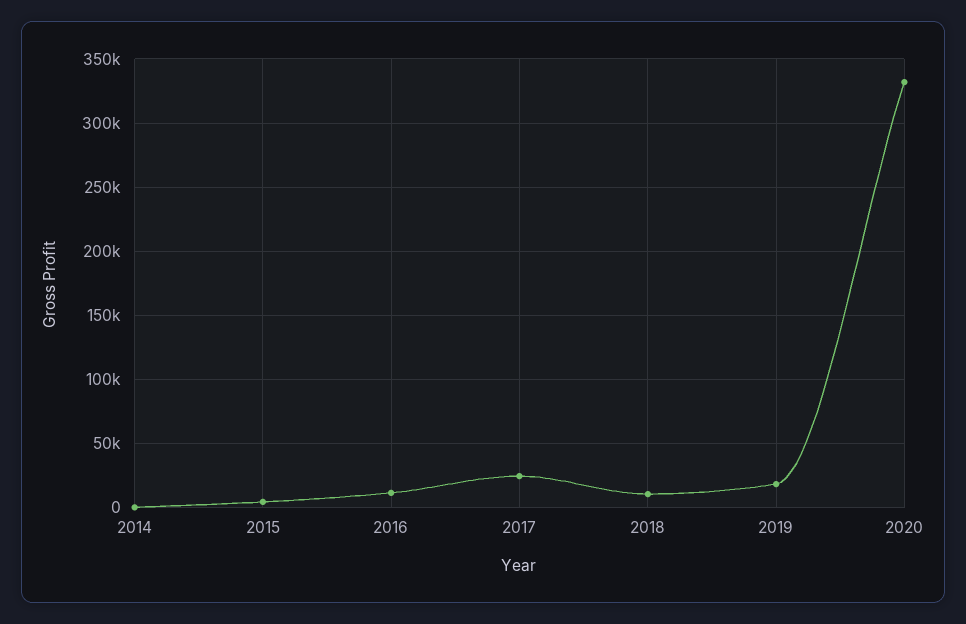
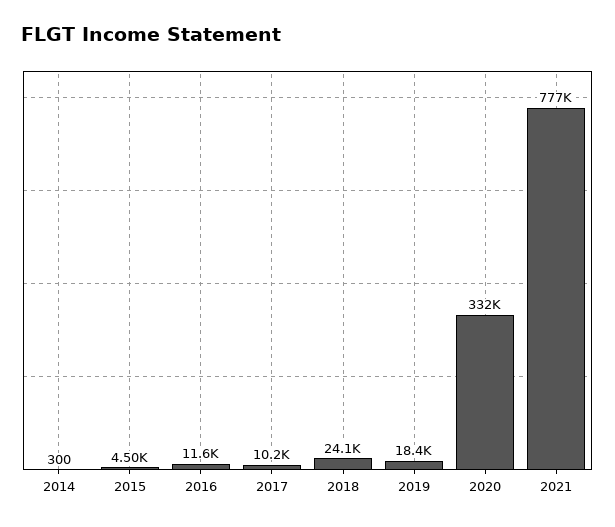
2017: 25000 -> 10200
2018: 10000 -> 24100
2021: none -> 777000

